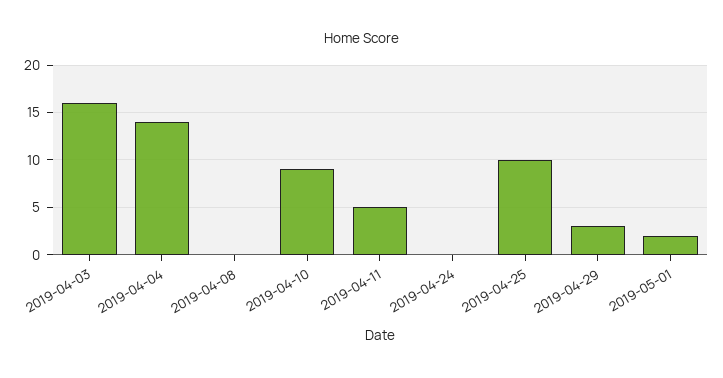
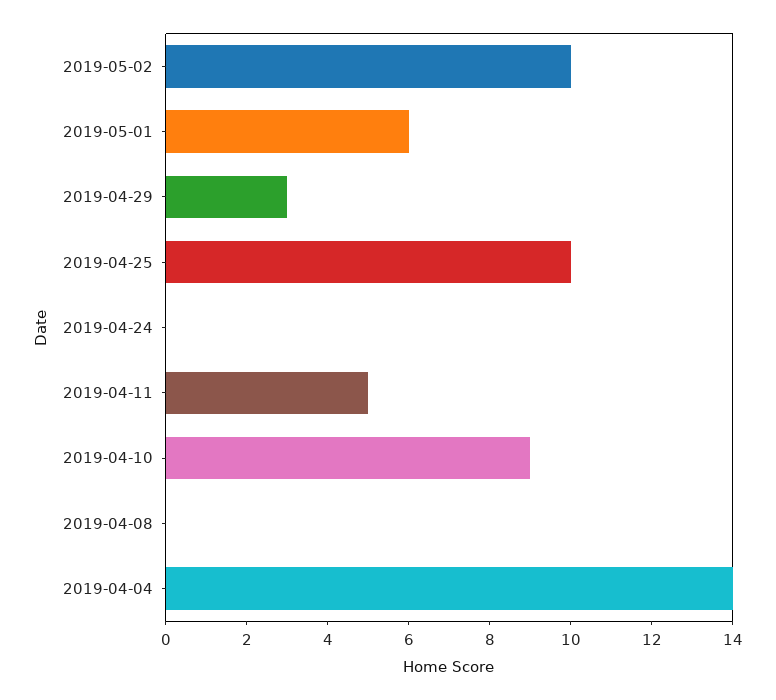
2019-04-03: 16 -> none
2019-05-01: 2 -> 6
2019-05-02: none -> 10

